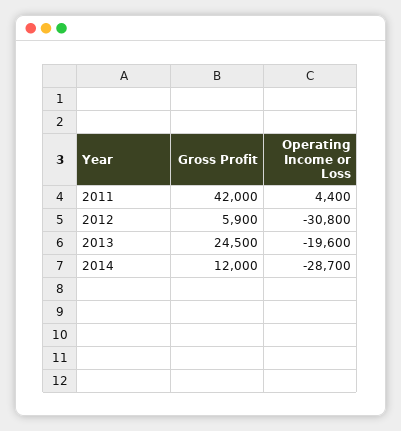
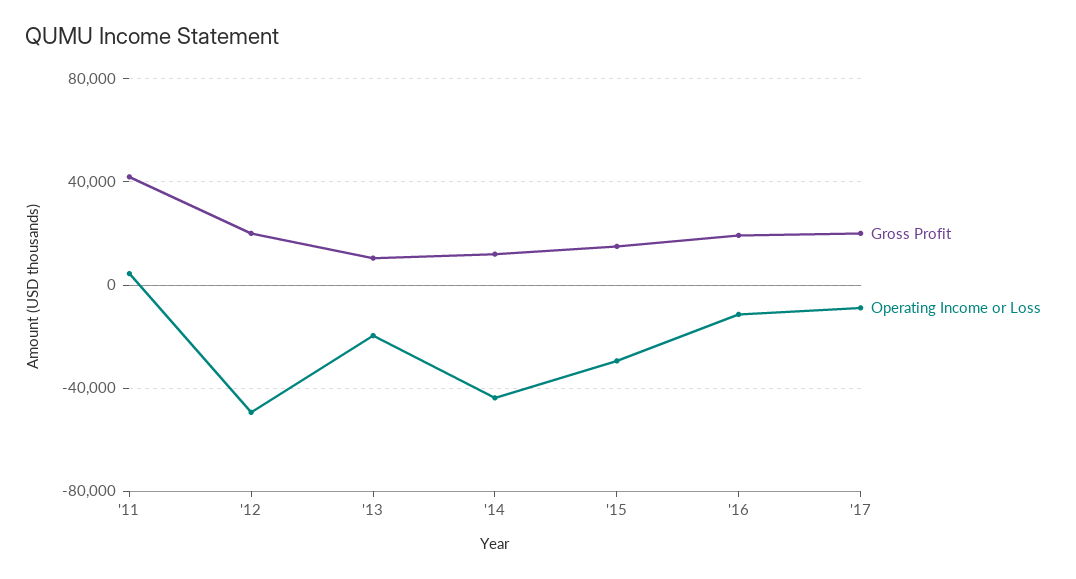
Gross Profit, 2012: 5900 -> 20000
Operating Income or Loss, 2012: -30800 -> -50000
Gross Profit, 2013: 24500 -> 10000
Operating Income or Loss, 2014: -28700 -> -45000
Gross Profit, '15: none -> 15000
Operating Income or Loss, '15: none -> -30000
Gross Profit, '16: none -> 20000
Operating Income or Loss, '16: none -> -10000
Gross Profit, '17: none -> 20000
Operating Income or Loss, '17: none -> -10000

